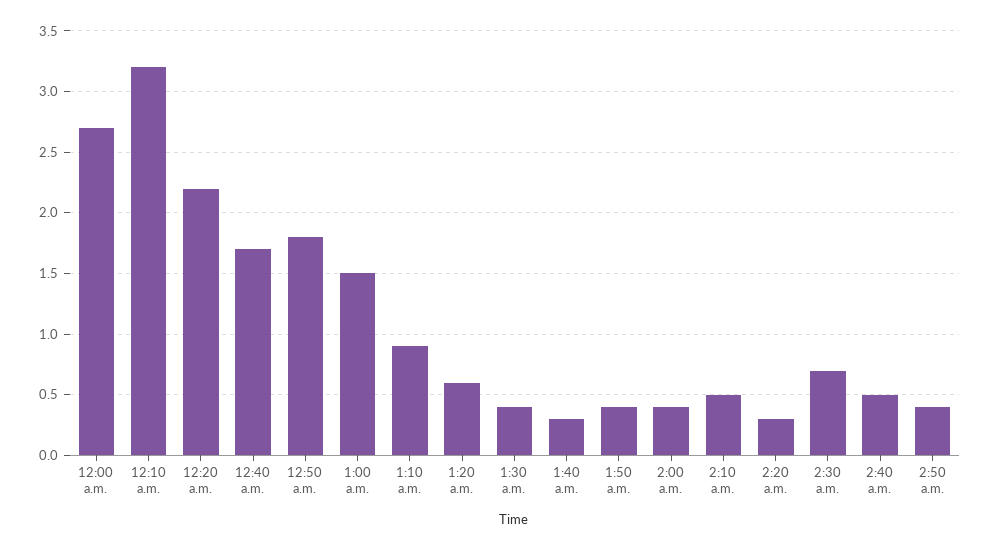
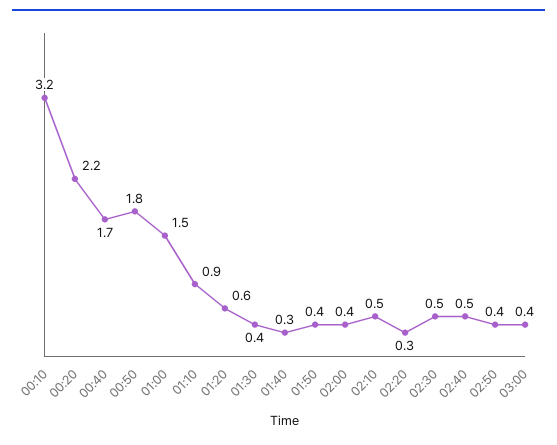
12:00 a.m.: 2.7 -> none
2:30 a.m.: 0.7 -> 0.5
03:00: none -> 0.4

